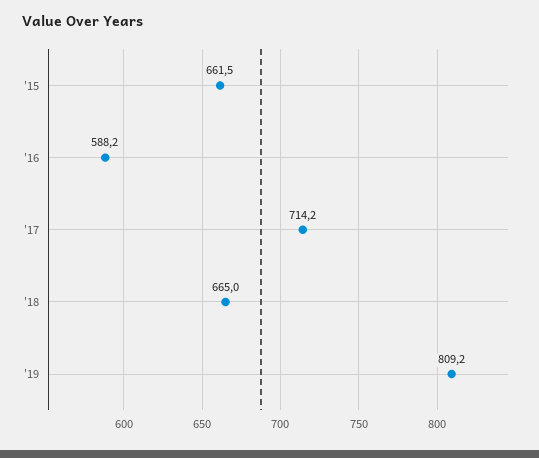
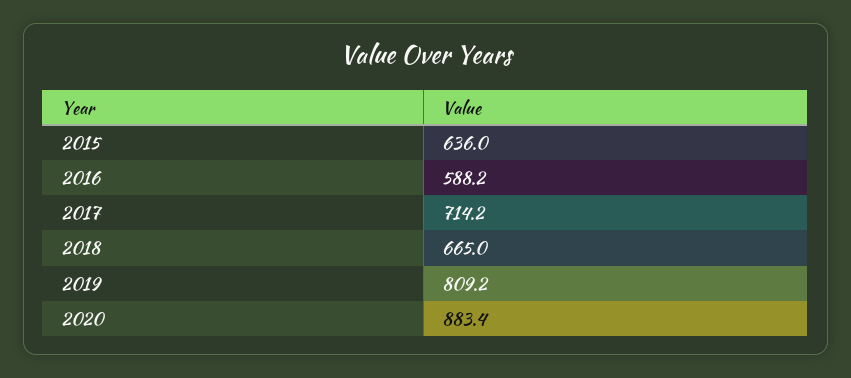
'15: 661.5 -> 636
2020: none -> 883.4

